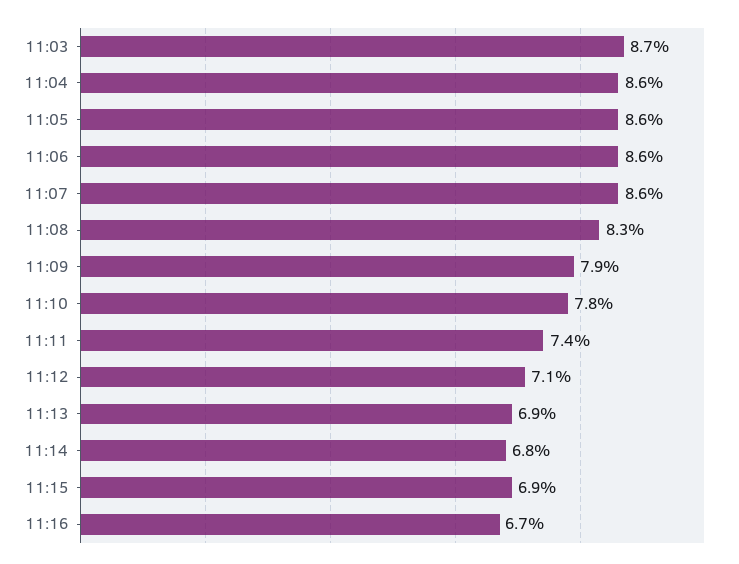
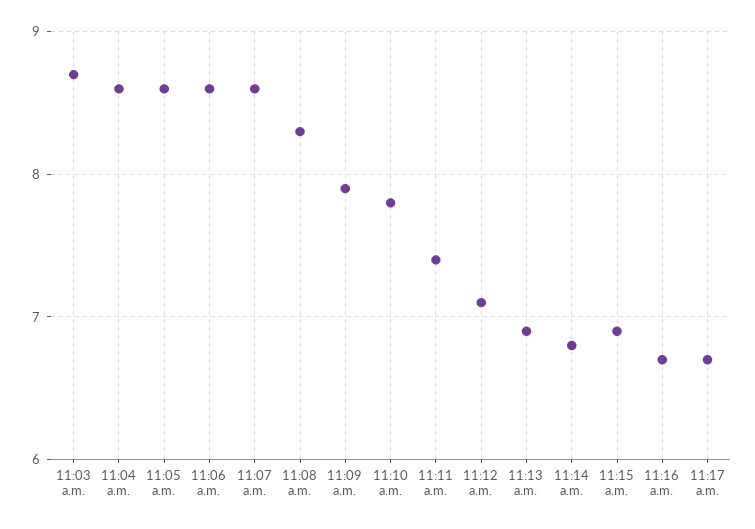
11:17 a.m.: none -> 6.7

